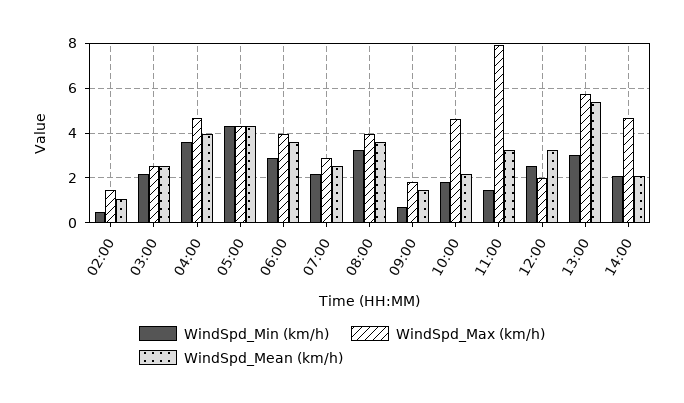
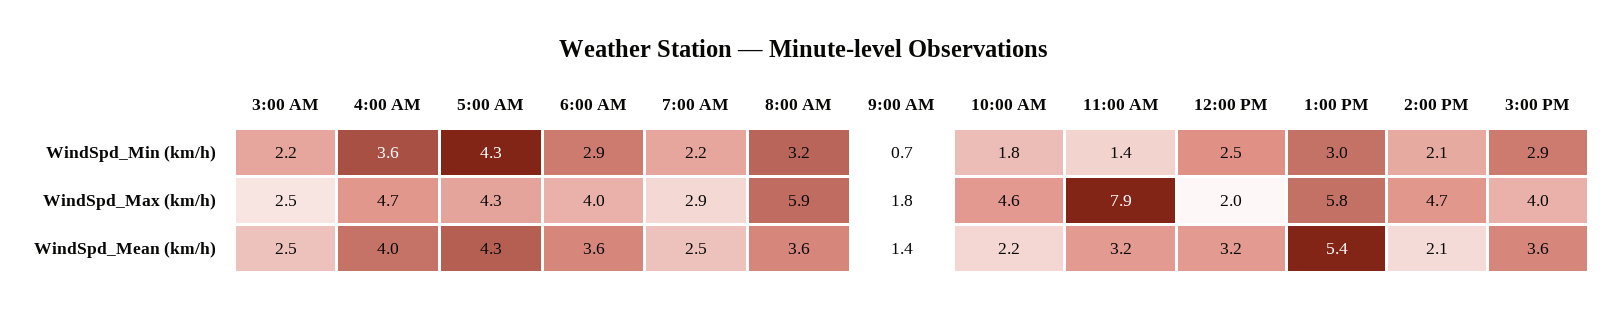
WindSpd_Min (km/h), 02:00: 0.5 -> none
WindSpd_Max (km/h), 02:00: 1.5 -> none
WindSpd_Mean (km/h), 02:00: 1 -> none
WindSpd_Max (km/h), 08:00: 4 -> 5.9
WindSpd_Min (km/h), 3:00 PM: none -> 2.9
WindSpd_Max (km/h), 3:00 PM: none -> 4
WindSpd_Mean (km/h), 3:00 PM: none -> 3.6

